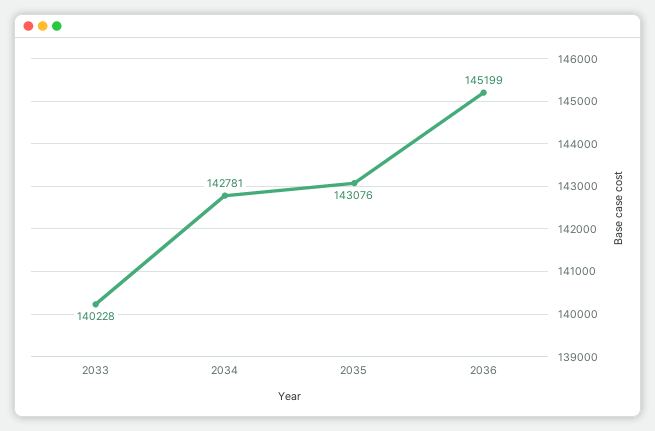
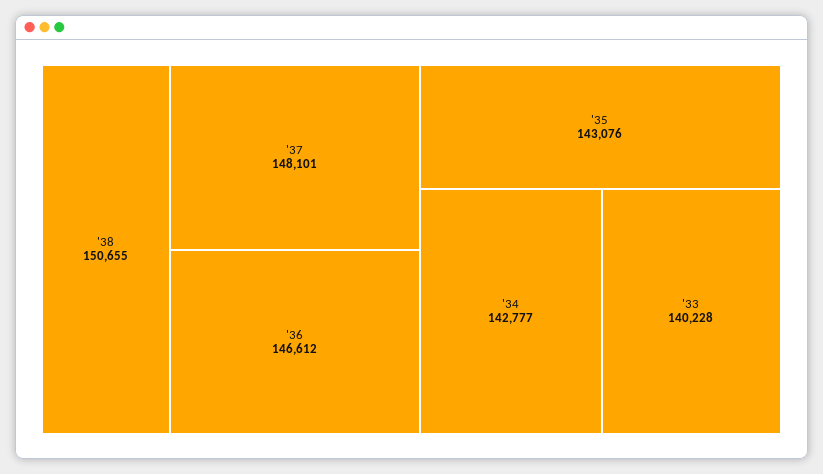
2034: 142781 -> 142777
2036: 145199 -> 146612
'38: none -> 150655
'37: none -> 148101

